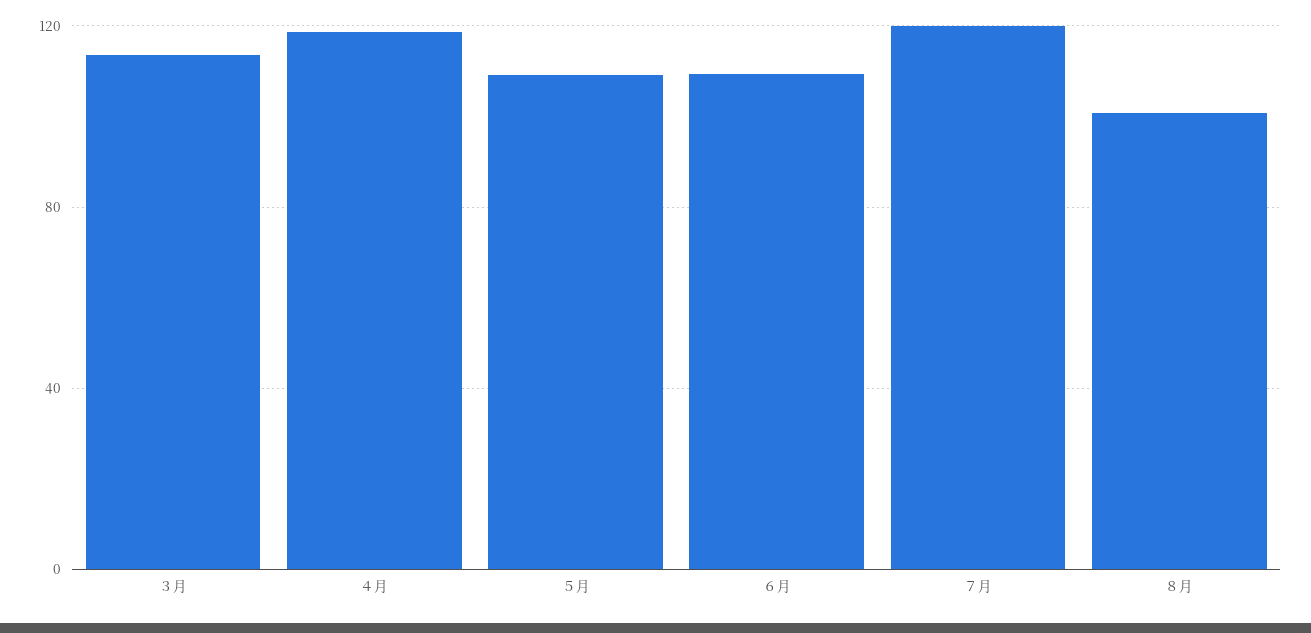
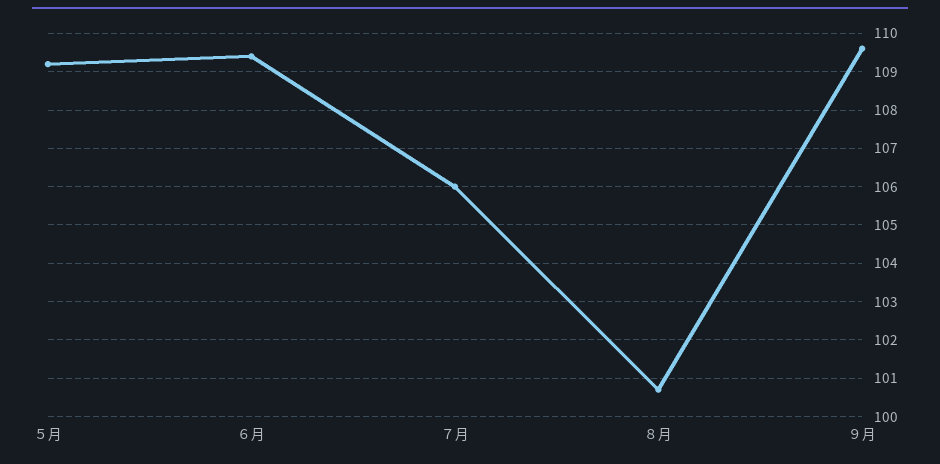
３月: 115 -> none
４月: 120 -> none
７月: 120 -> 106
９月: none -> 109.5

